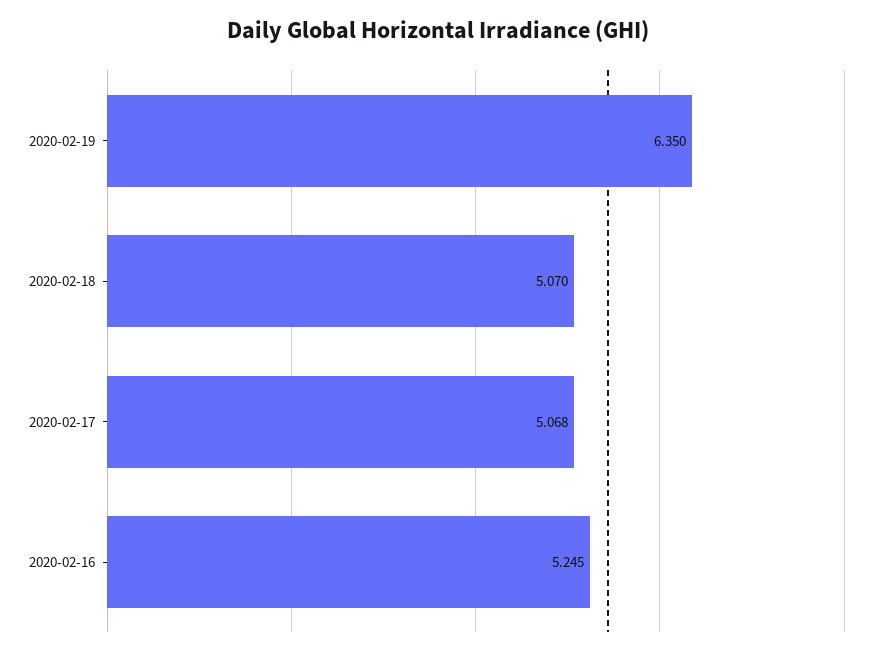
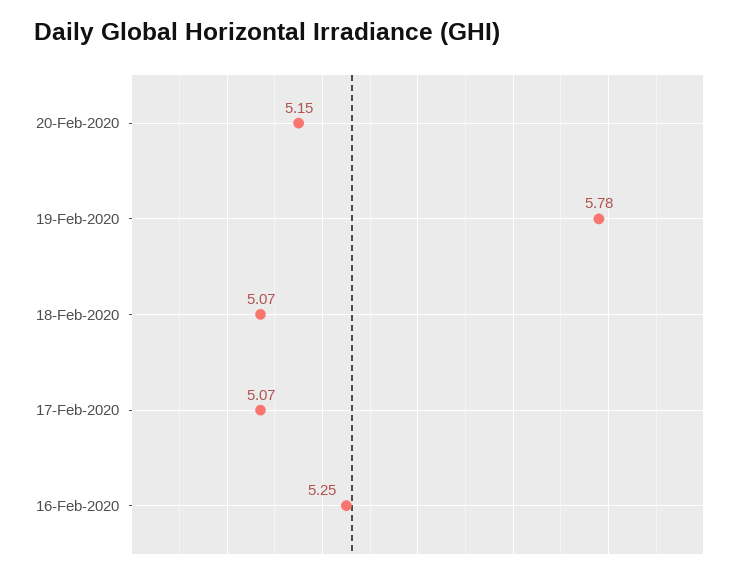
2020-02-19: 6.35 -> 5.78
20-Feb-2020: none -> 5.15

